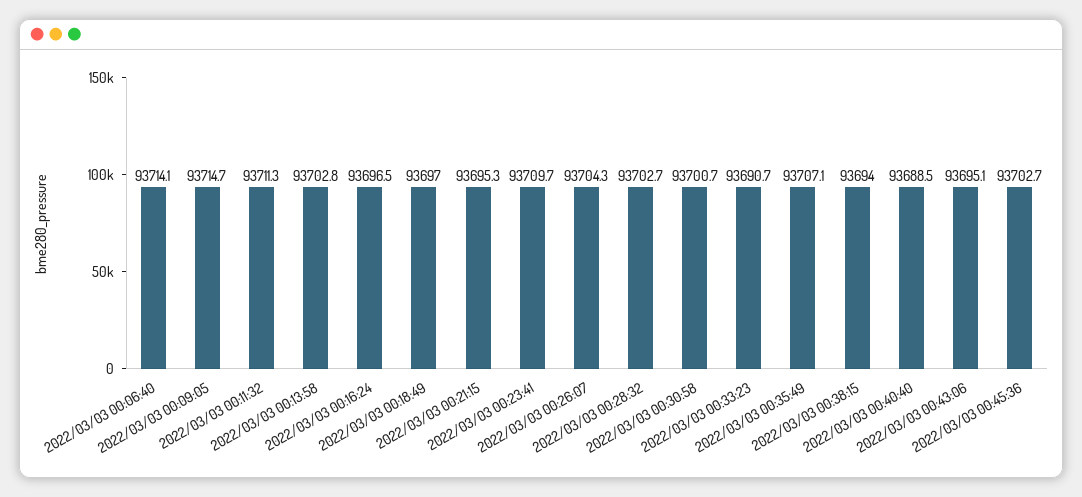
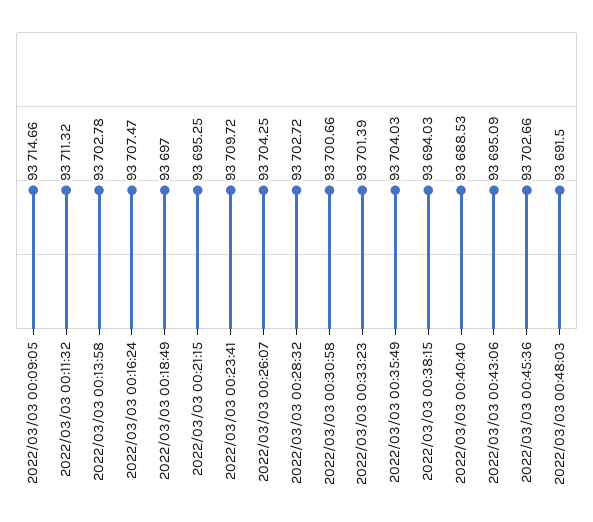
2022/03/03 00:06:40: 93714.1 -> none
2022/03/03 00:16:24: 93696.5 -> 93707.47
2022/03/03 00:33:23: 93690.7 -> 93701.39
2022/03/03 00:35:49: 93707.1 -> 93704.03
2022/03/03 00:48:03: none -> 93691.5

